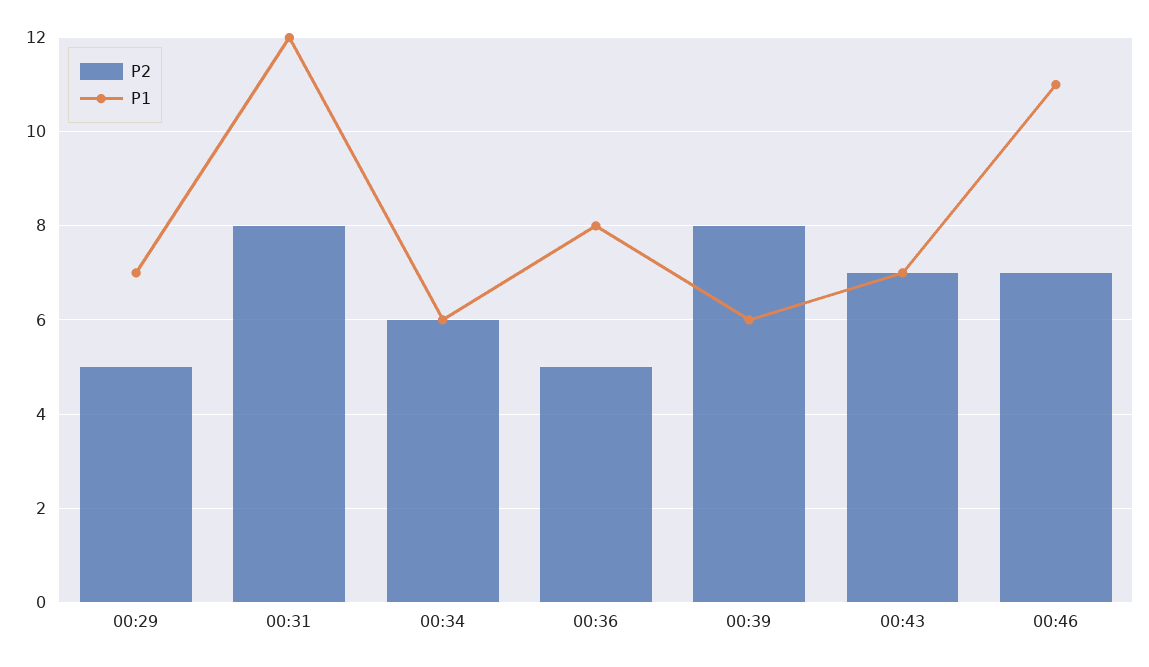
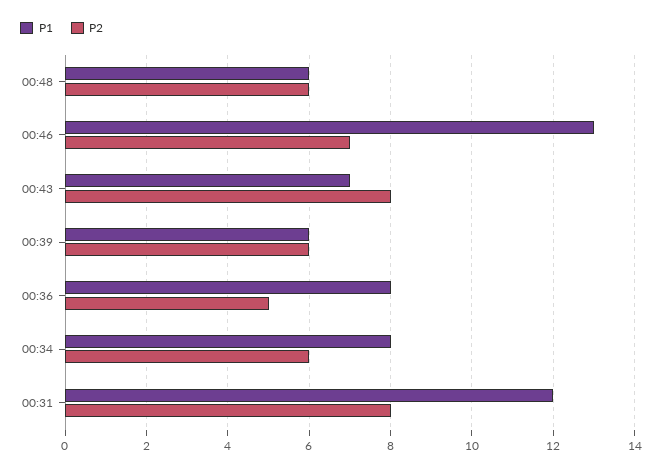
P2, 00:29: 5 -> none
P1, 00:29: 7 -> none
P1, 00:34: 6 -> 8
P2, 00:39: 8 -> 6
P2, 00:43: 7 -> 8
P1, 00:46: 11 -> 13
P1, 00:48: none -> 6
P2, 00:48: none -> 6

